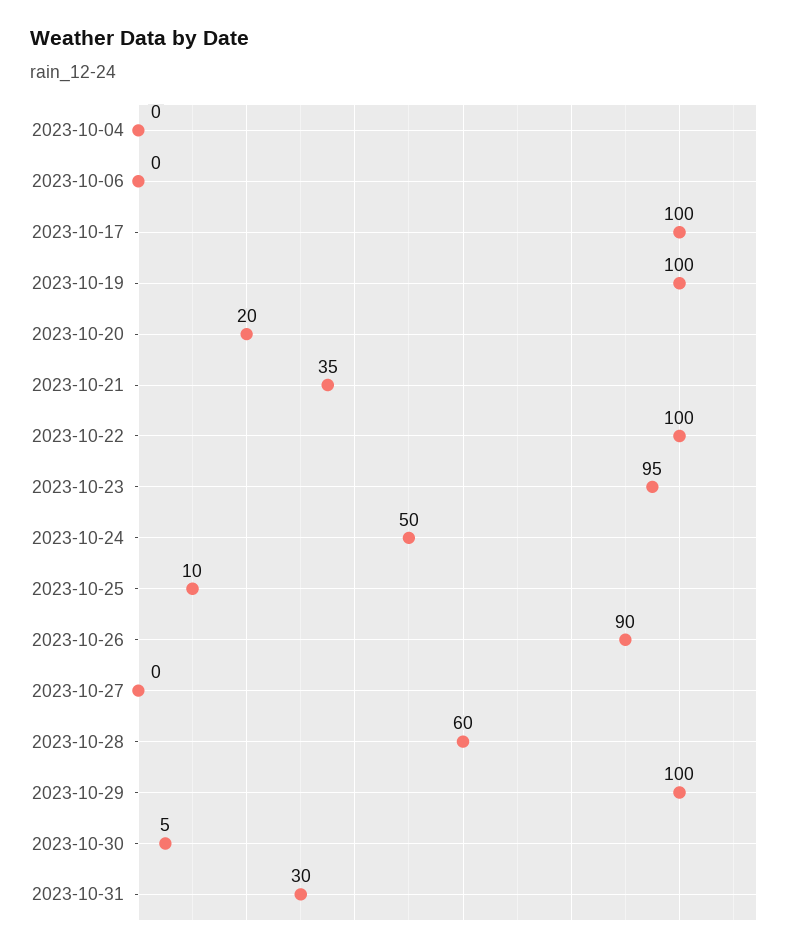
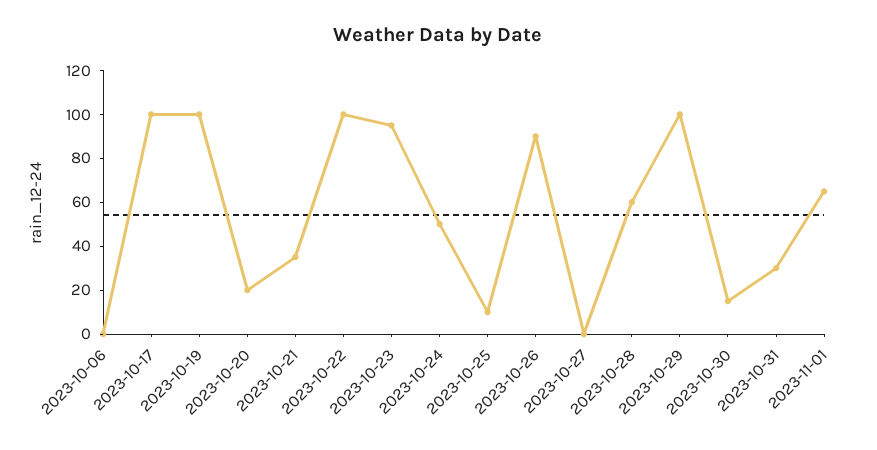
2023-10-04: 0 -> none
2023-10-30: 5 -> 15
2023-11-01: none -> 65

